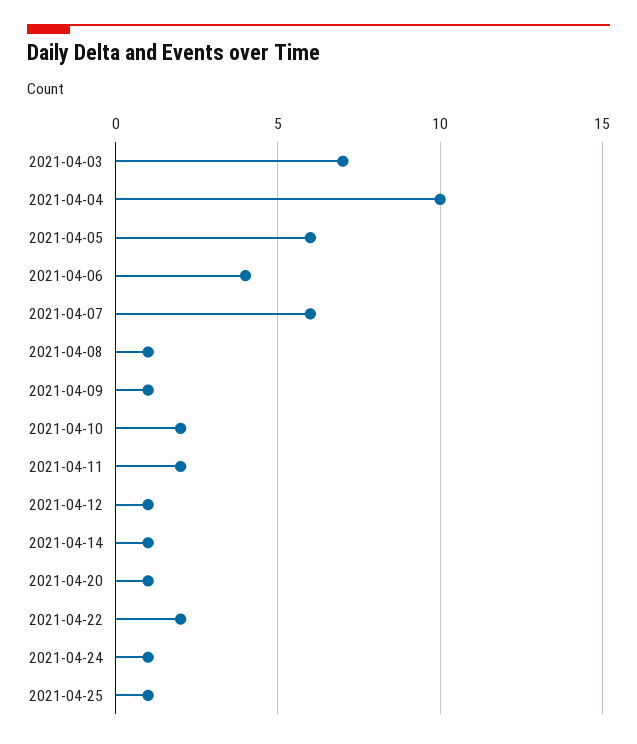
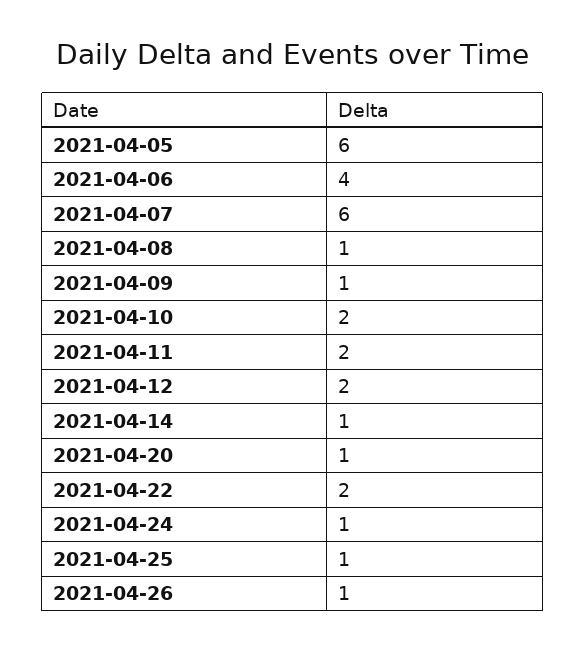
2021-04-03: 7 -> none
2021-04-04: 10 -> none
2021-04-12: 1 -> 2
2021-04-26: none -> 1

